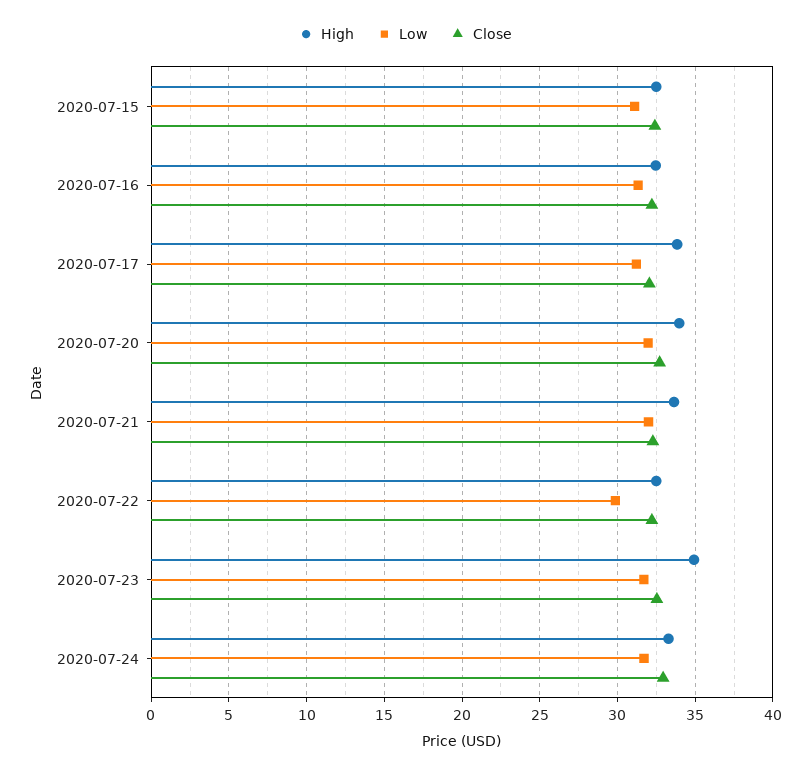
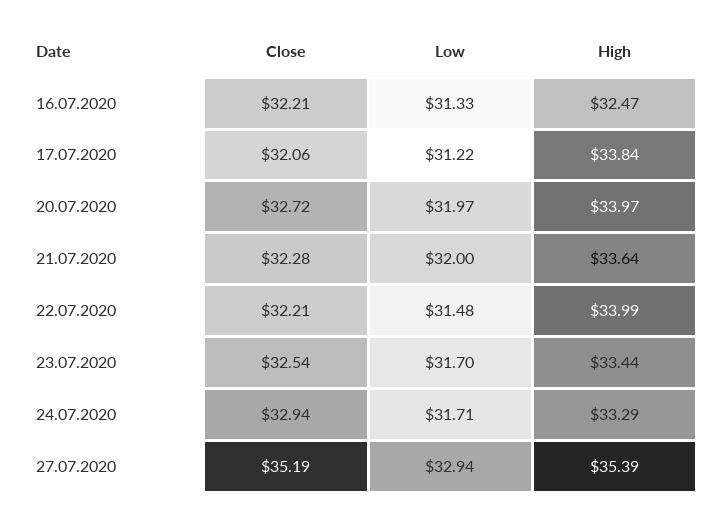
High, 2020-07-15: 32.5 -> none
Low, 2020-07-15: 31 -> none
Close, 2020-07-15: 32.5 -> none
High, 2020-07-22: 32.5 -> 33.99
Low, 2020-07-22: 30 -> 31.48
High, 2020-07-23: 35 -> 33.44
Close, 27.07.2020: none -> 35.19
Low, 27.07.2020: none -> 32.94
High, 27.07.2020: none -> 35.39

